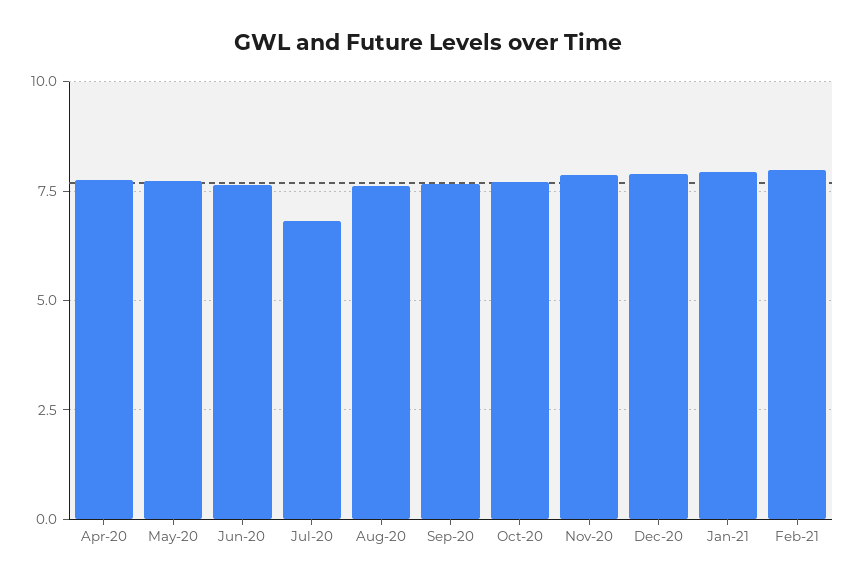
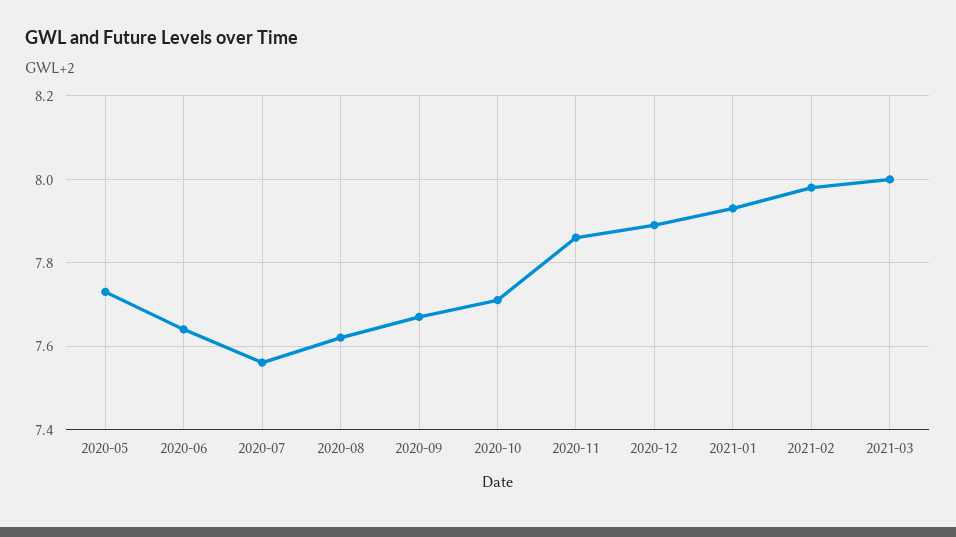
Apr-20: 7.75 -> none
Jul-20: 6.75 -> 7.55
2021-03: none -> 8

